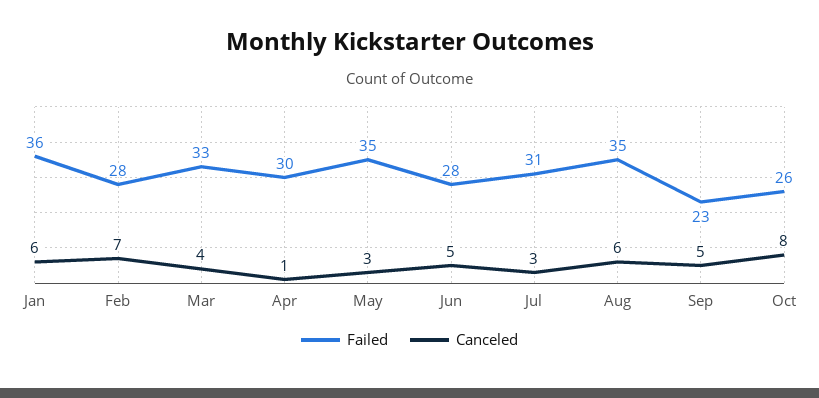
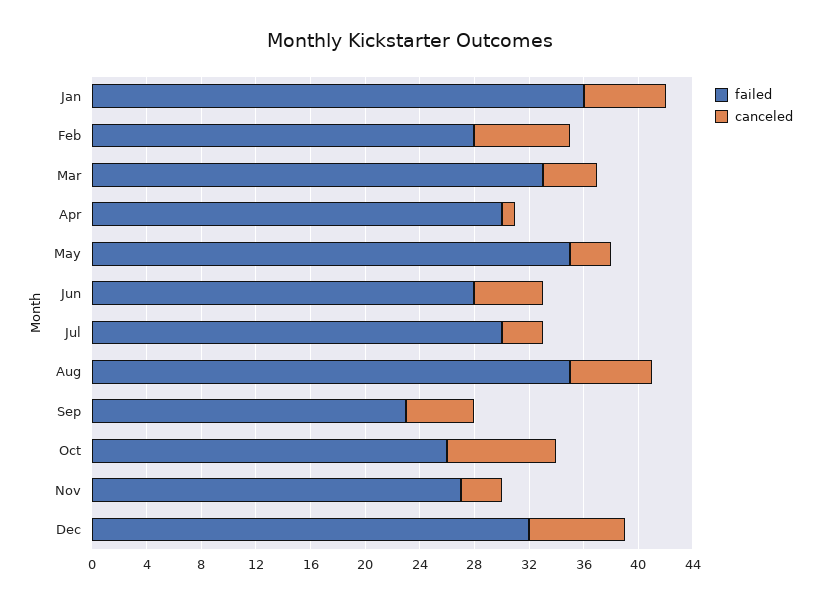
Failed, Jul: 31 -> 30
Failed, Nov: none -> 27
Canceled, Nov: none -> 3
Failed, Dec: none -> 32
Canceled, Dec: none -> 7

